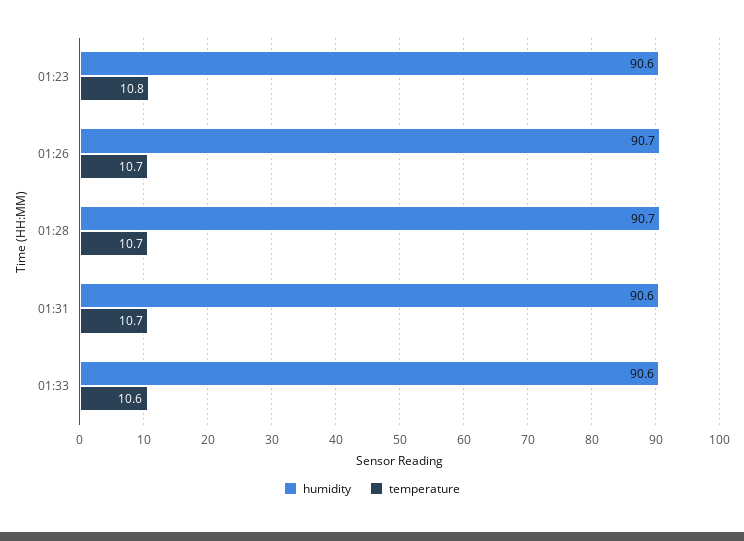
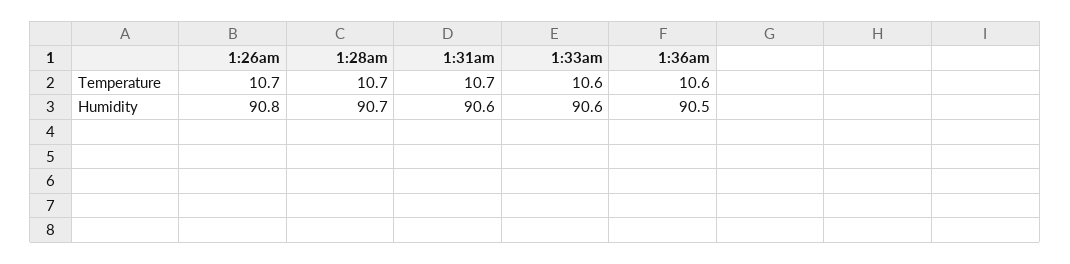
humidity, 01:23: 90.6 -> none
temperature, 01:23: 10.8 -> none
humidity, 01:26: 90.7 -> 90.8
temperature, 1:36am: none -> 10.6
humidity, 1:36am: none -> 90.5

